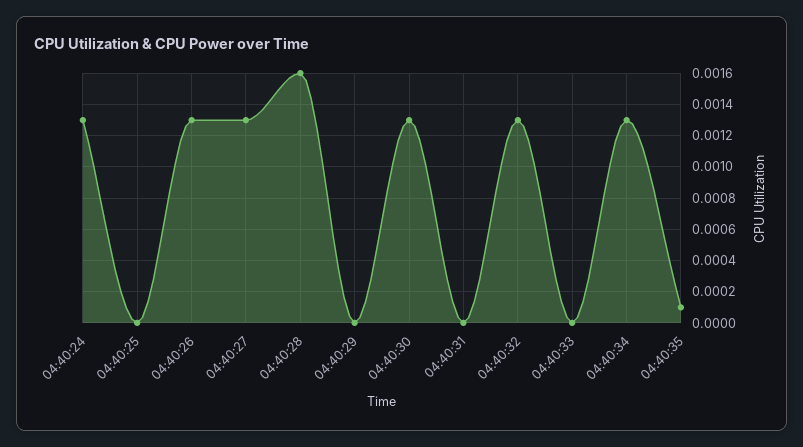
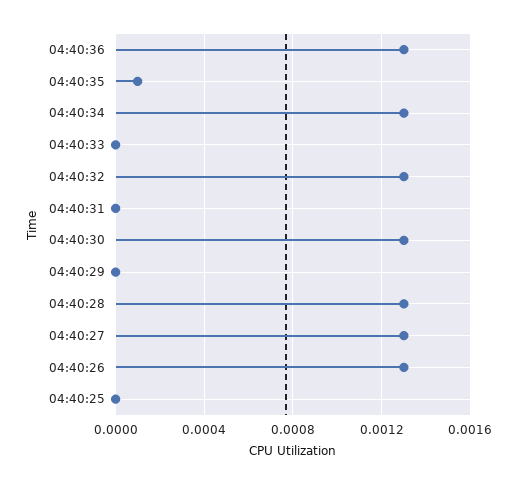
04:40:24: 0.0013 -> none
04:40:28: 0.0016 -> 0.0013
04:40:36: none -> 0.0013

